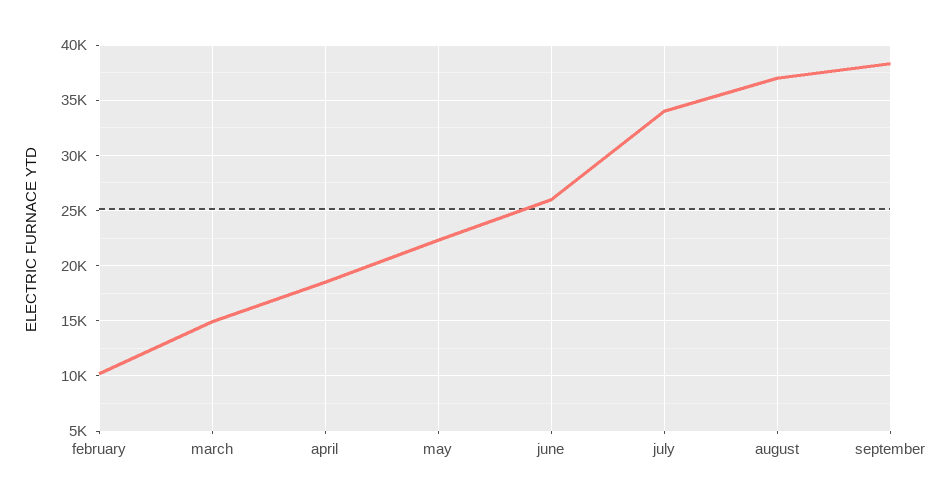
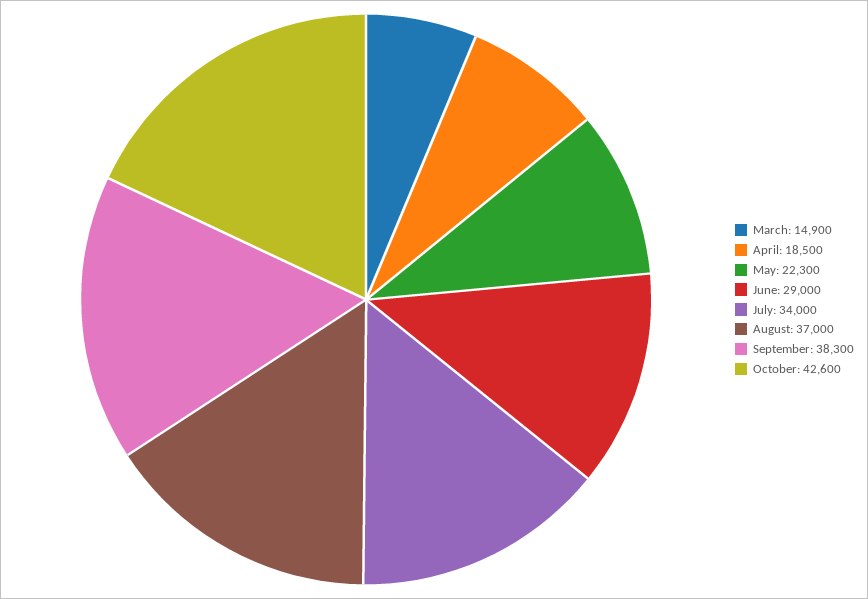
february: 10000 -> none
june: 26000 -> 29000
October: none -> 42600

